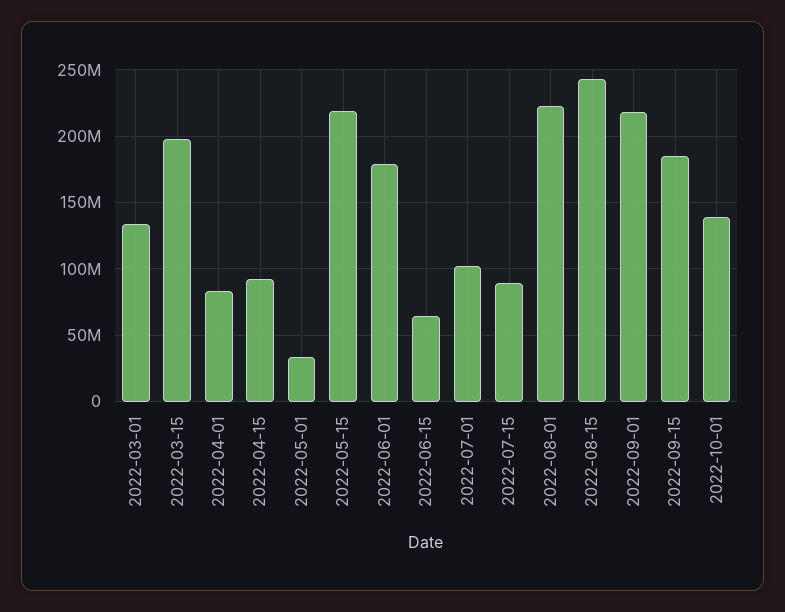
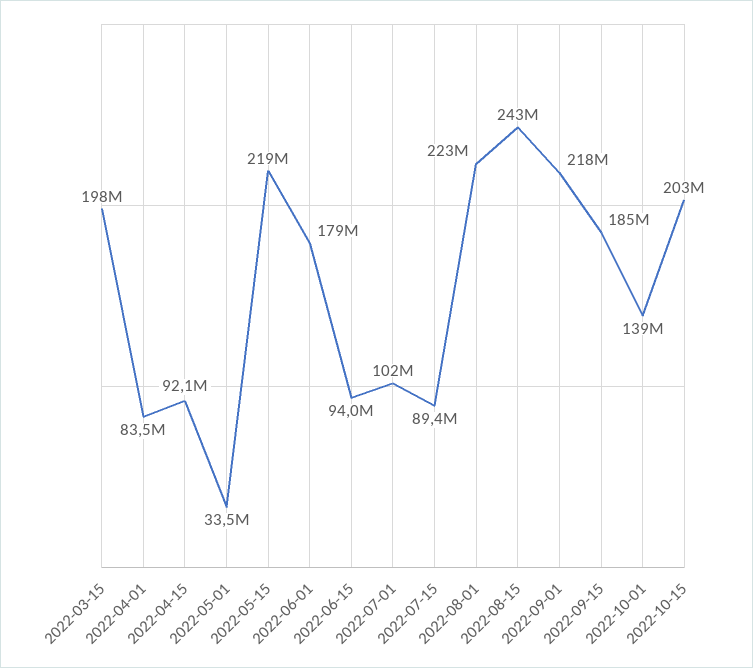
2022-03-01: 135000000 -> none
2022-06-15: 65000000 -> 94000000
2022-10-15: none -> 203000000

